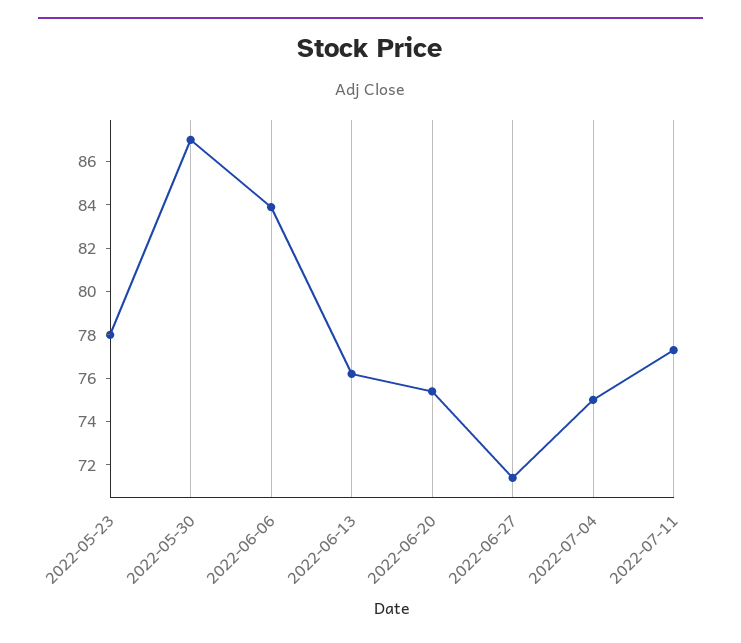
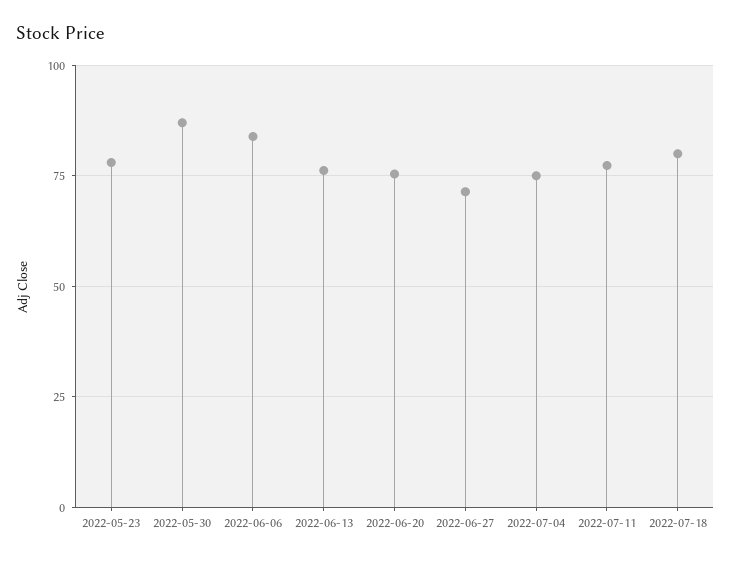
2022-07-18: none -> 80

